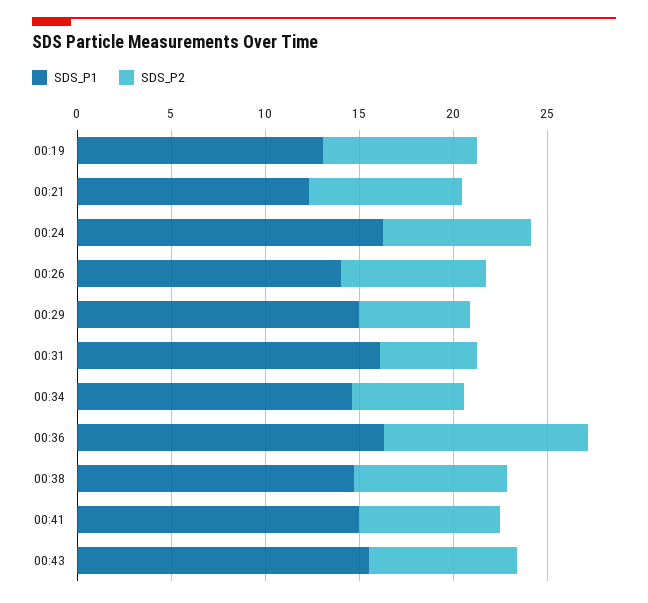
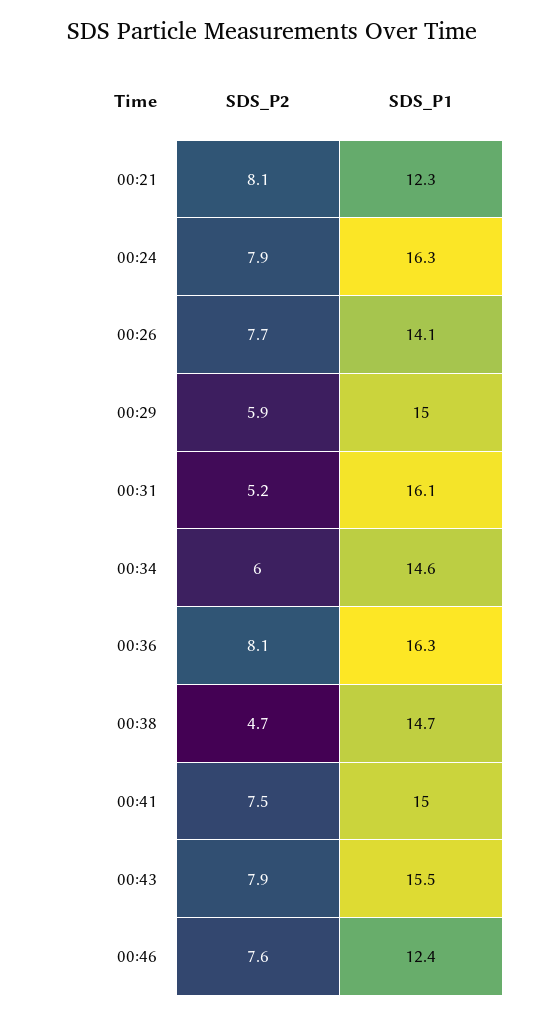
SDS_P1, 00:19: 13 -> none
SDS_P2, 00:19: 8 -> none
SDS_P2, 00:36: 11 -> 8.1
SDS_P2, 00:38: 8 -> 4.7
SDS_P2, 00:46: none -> 7.6
SDS_P1, 00:46: none -> 12.4

